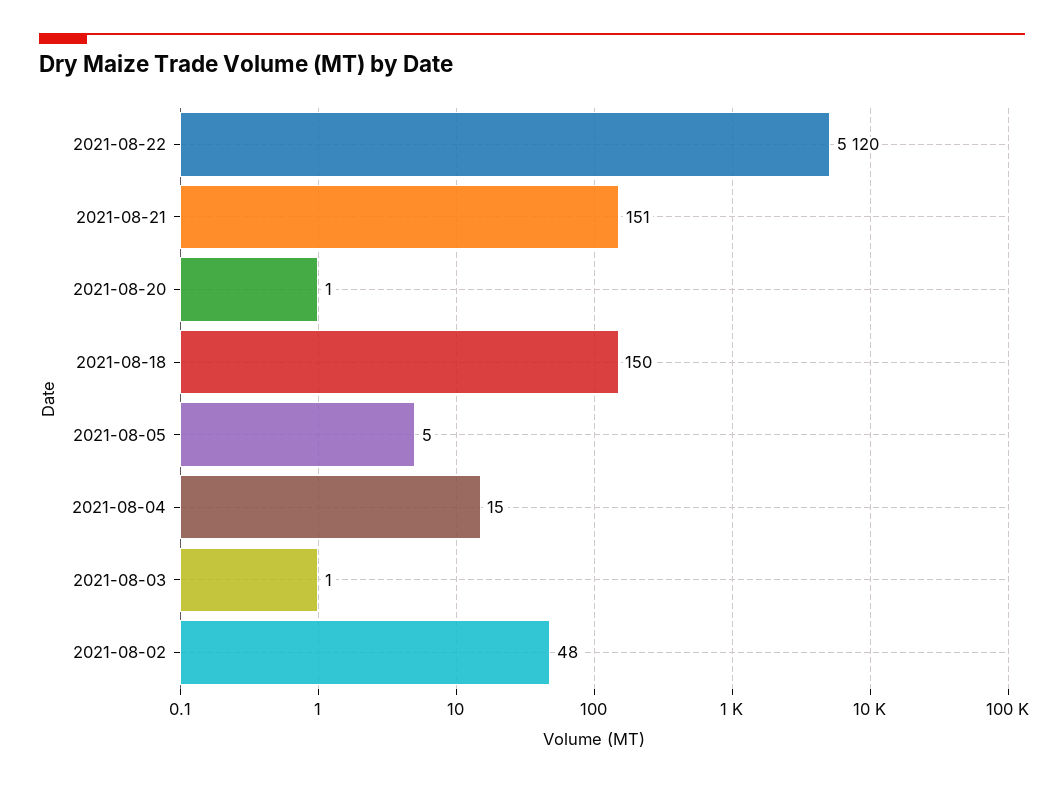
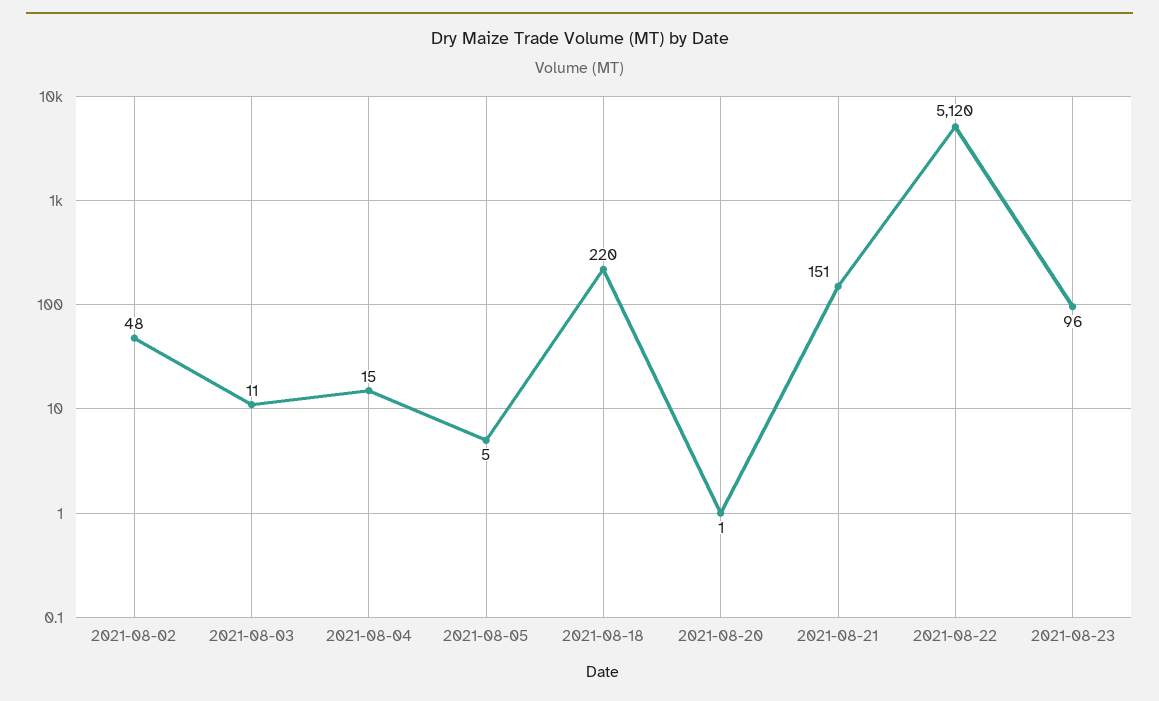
2021-08-18: 150 -> 220
2021-08-03: 1 -> 11
2021-08-23: none -> 96

